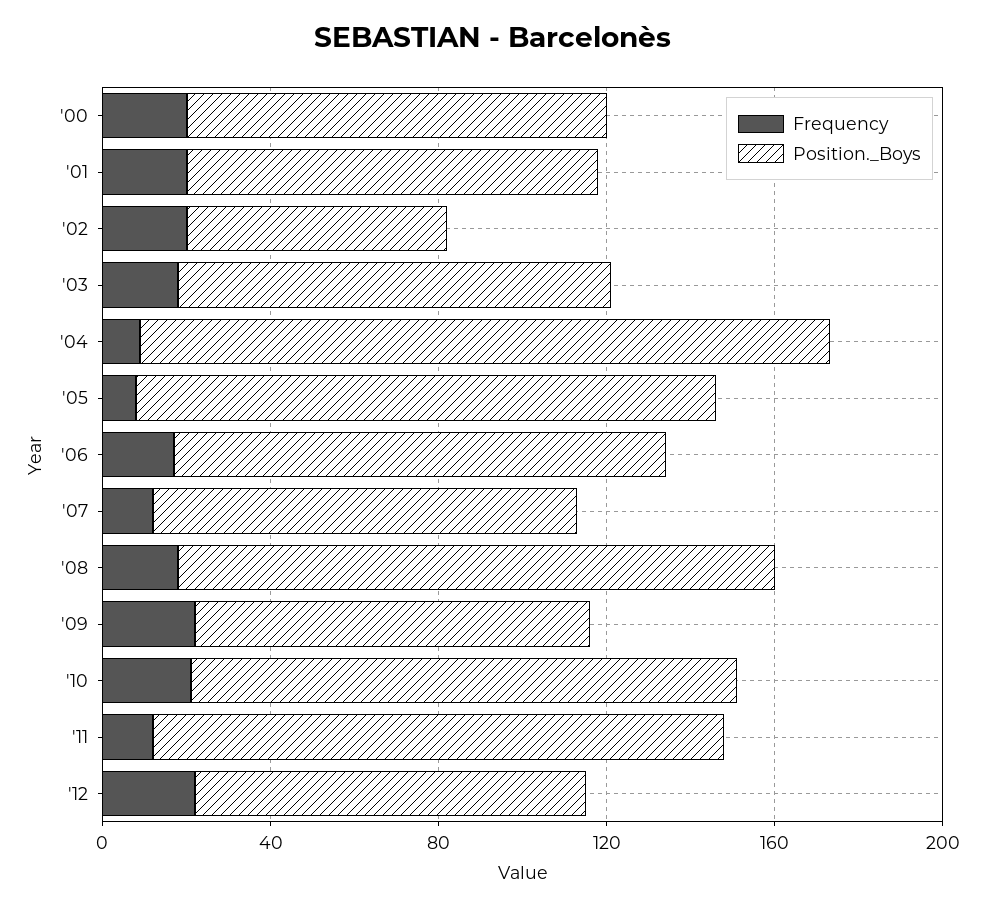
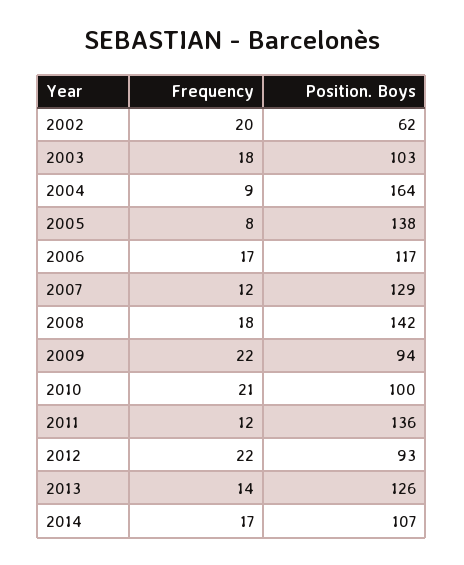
Frequency, '00: 20 -> none
Position._Boys, '00: 100 -> none
Frequency, '01: 20 -> none
Position._Boys, '01: 100 -> none
Position._Boys, '07: 100 -> 129
Position._Boys, '10: 130 -> 100
Frequency, 2013: none -> 14
Position._Boys, 2013: none -> 126
Frequency, 2014: none -> 17
Position._Boys, 2014: none -> 107

